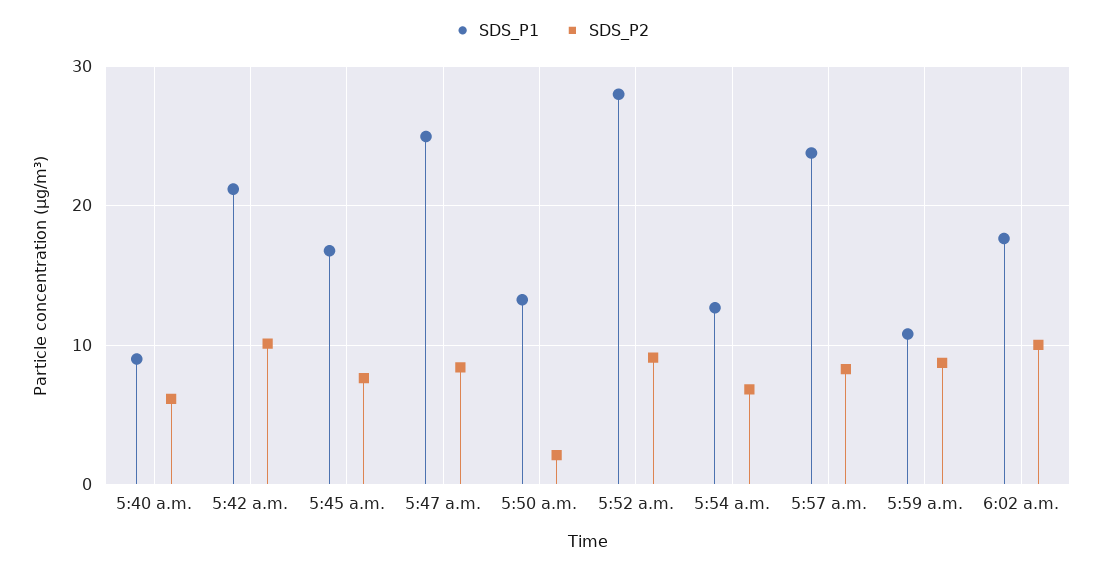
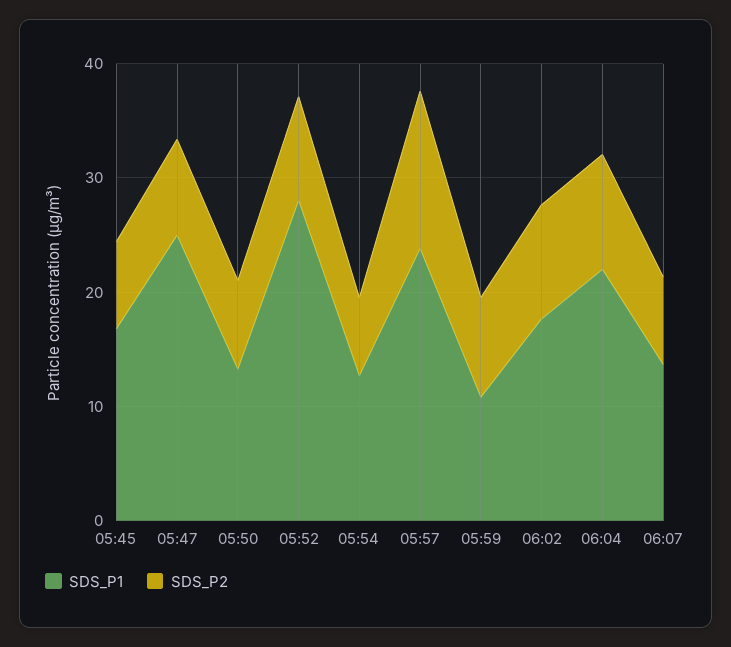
SDS_P1, 5:40 a.m.: 9 -> none
SDS_P2, 5:40 a.m.: 6 -> none
SDS_P1, 5:42 a.m.: 21 -> none
SDS_P2, 5:42 a.m.: 10 -> none
SDS_P2, 5:50 a.m.: 2 -> 8
SDS_P2, 5:57 a.m.: 8 -> 14
SDS_P1, 06:04: none -> 22
SDS_P2, 06:04: none -> 10
SDS_P1, 06:07: none -> 14
SDS_P2, 06:07: none -> 8

